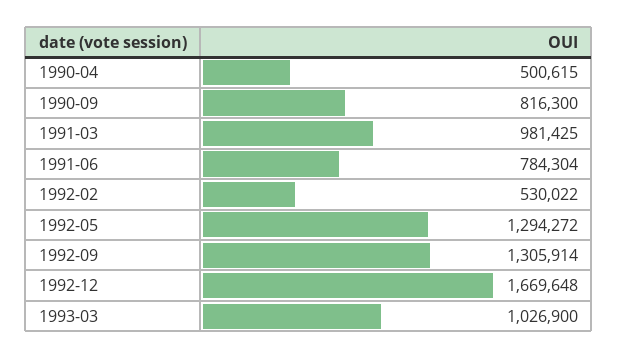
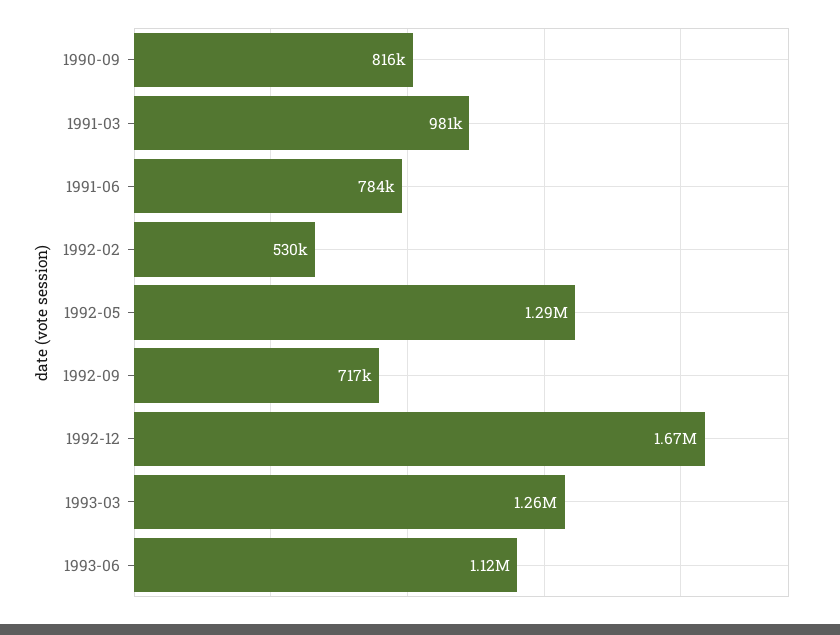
1990-04: 500615 -> none
1992-09: 1305914 -> 717000
1993-03: 1026900 -> 1260000
1993-06: none -> 1120000

